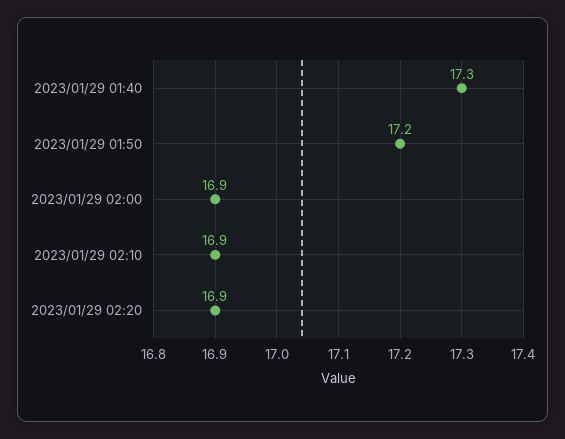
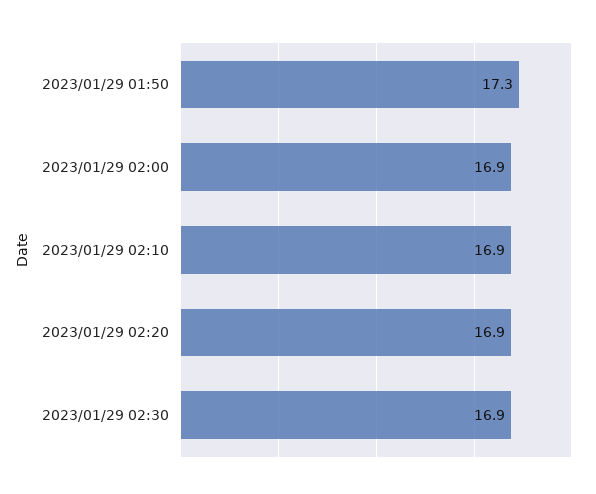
2023/01/29 01:40: 17.3 -> none
2023/01/29 01:50: 17.2 -> 17.3
2023/01/29 02:30: none -> 16.9

